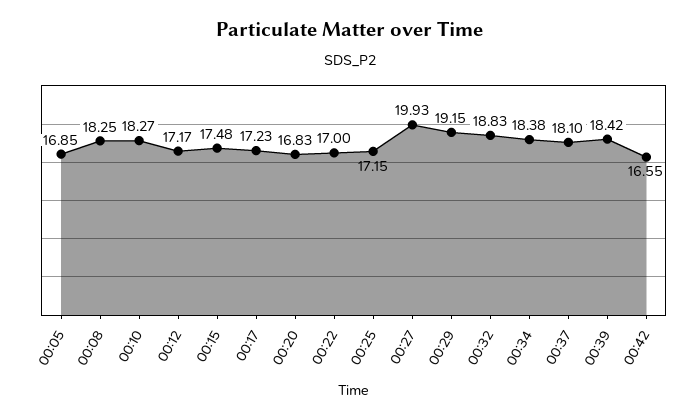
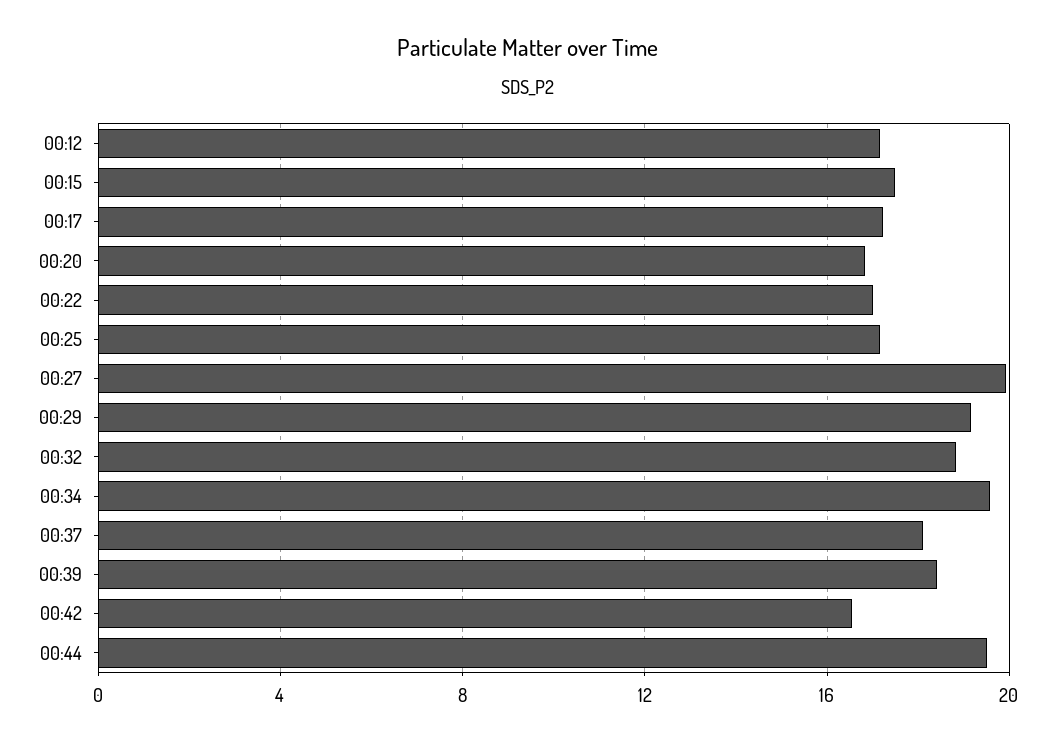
00:05: 16.85 -> none
00:08: 18.25 -> none
00:10: 18.27 -> none
00:34: 18.38 -> 19.5
00:44: none -> 19.5

